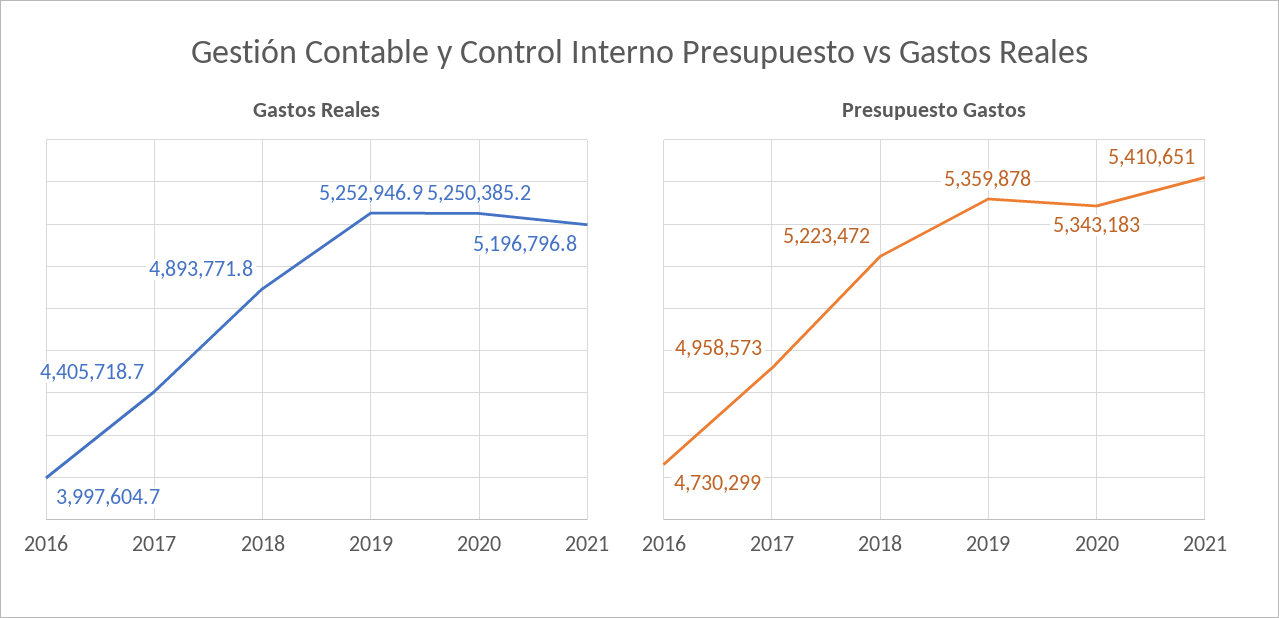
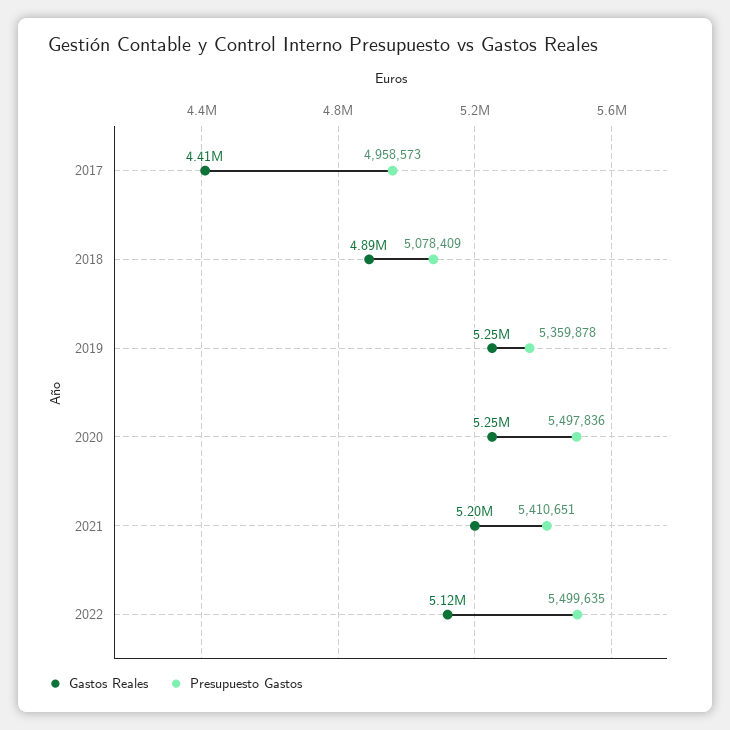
Gastos Reales, 2016: 3997604.7 -> none
Presupuesto Gastos, 2016: 4730299 -> none
Presupuesto Gastos, 2018: 5223472 -> 5078409
Presupuesto Gastos, 2020: 5343183 -> 5497836
Gastos Reales, 2022: none -> 5120000
Presupuesto Gastos, 2022: none -> 5499635

